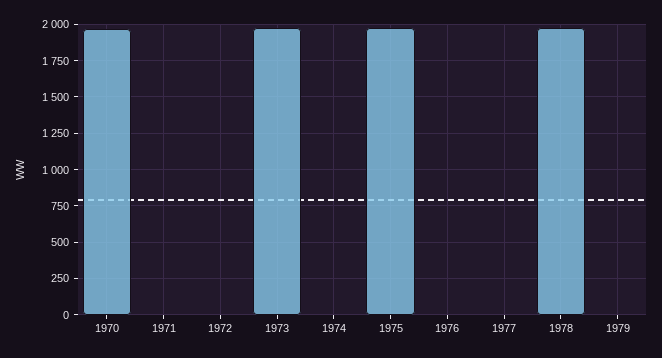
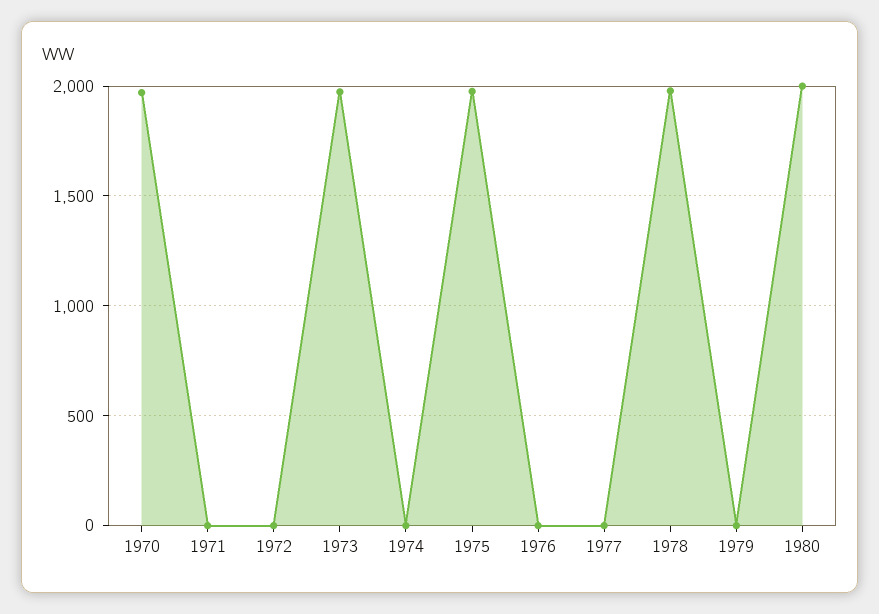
1980: none -> 2000

